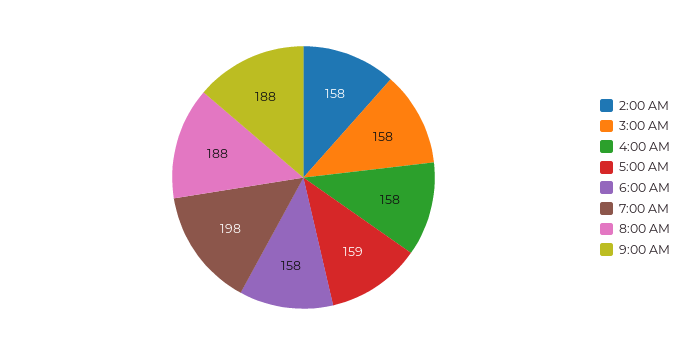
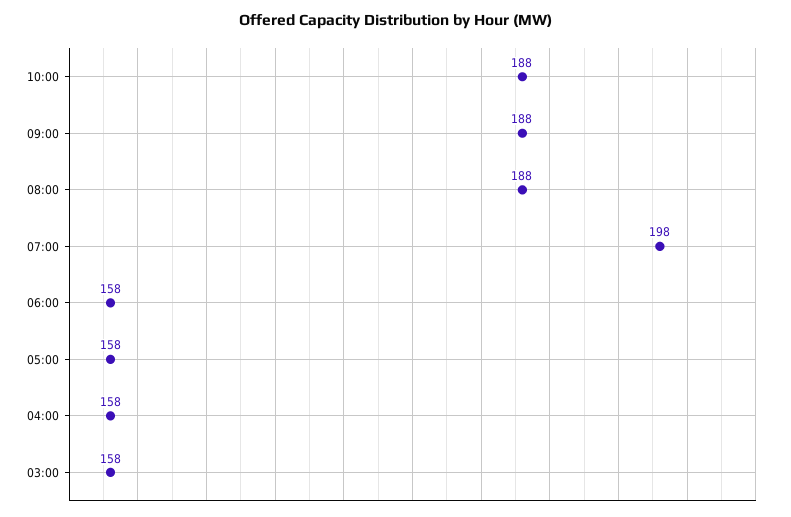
2:00 AM: 158 -> none
5:00 AM: 159 -> 158
10:00: none -> 188

